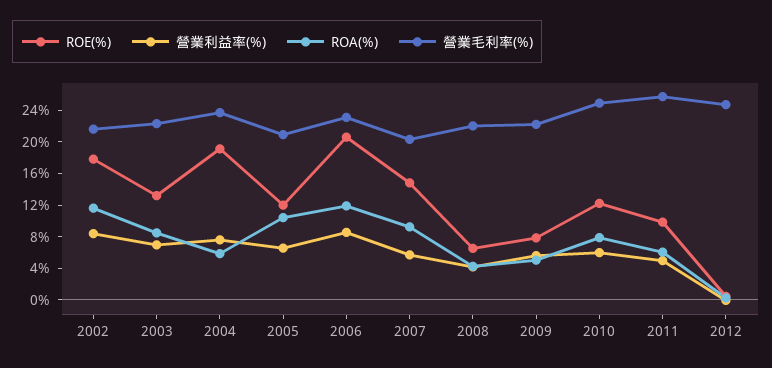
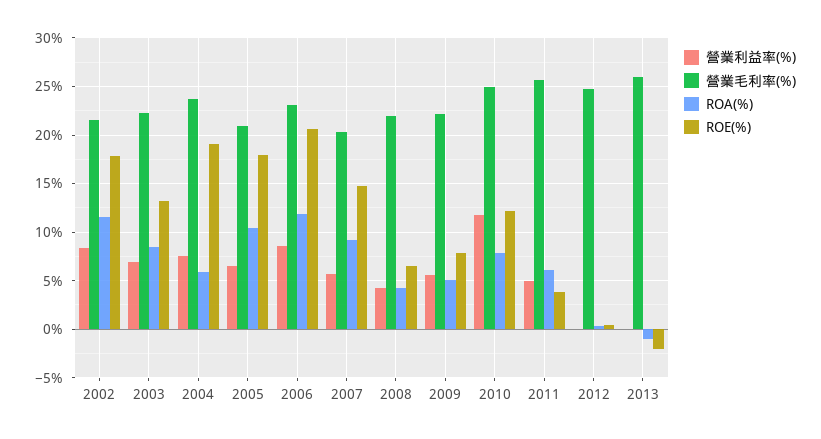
ROE(%), 2005: 12 -> 18
營業利益率(%), 2010: 6 -> 12
ROE(%), 2011: 10 -> 4
營業利益率(%), 2013: none -> 0
營業毛利率(%), 2013: none -> 26
ROA(%), 2013: none -> -1
ROE(%), 2013: none -> -2

